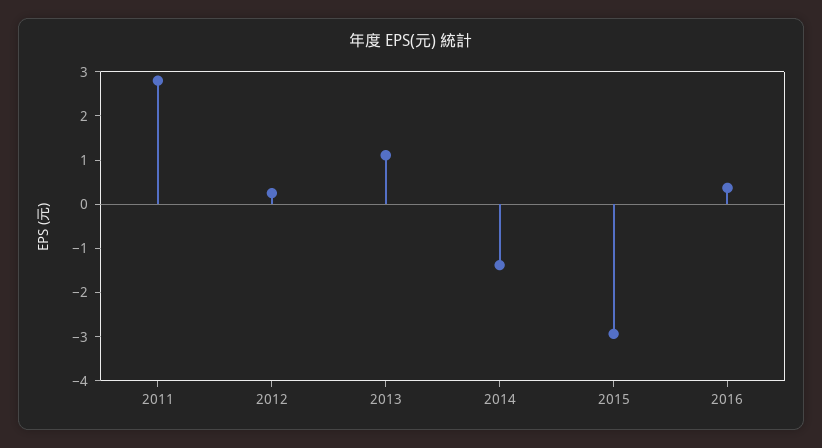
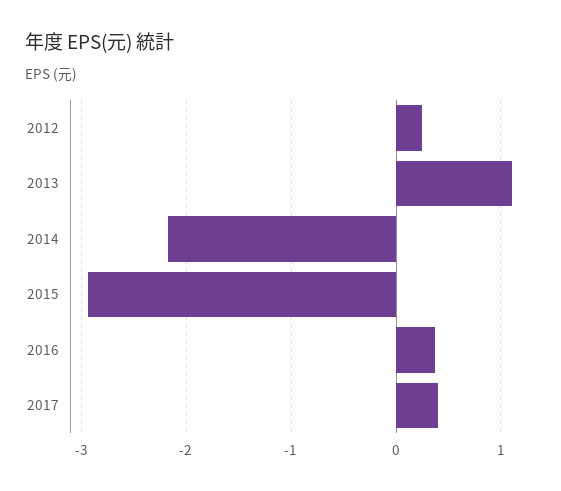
2011: 2.8 -> none
2014: -1.4 -> -2.2
2017: none -> 0.4

